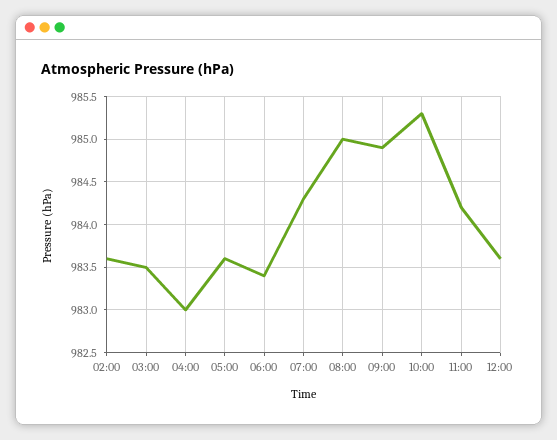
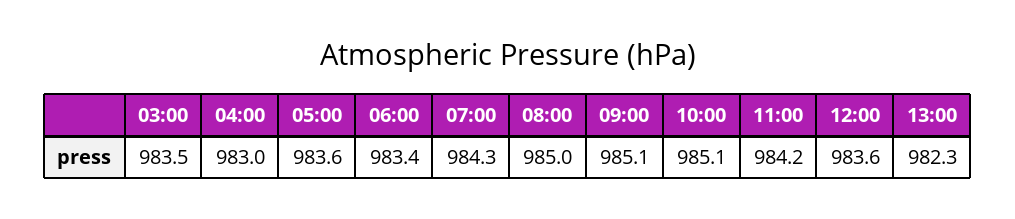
02:00: 983.6 -> none
09:00: 984.9 -> 985.1
10:00: 985.3 -> 985.1
13:00: none -> 982.3

